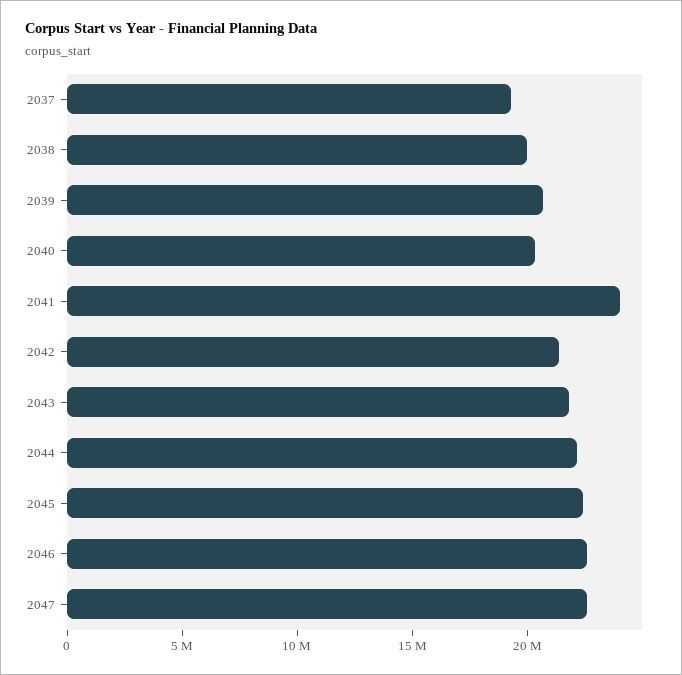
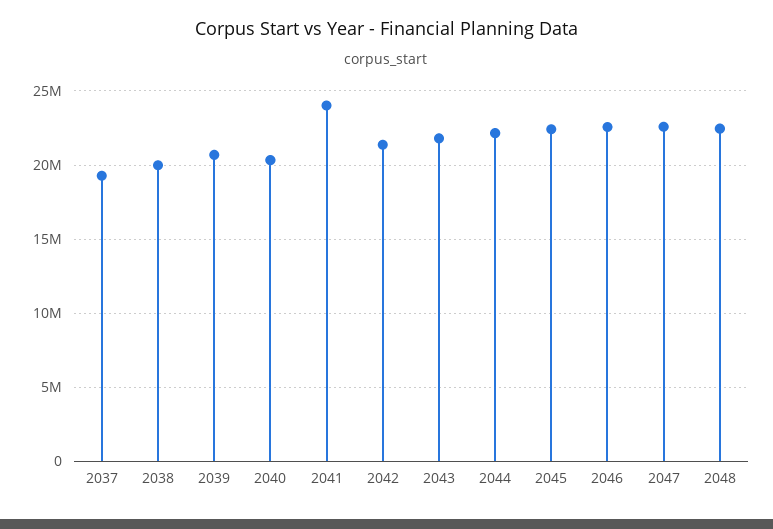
2048: none -> 22500000

